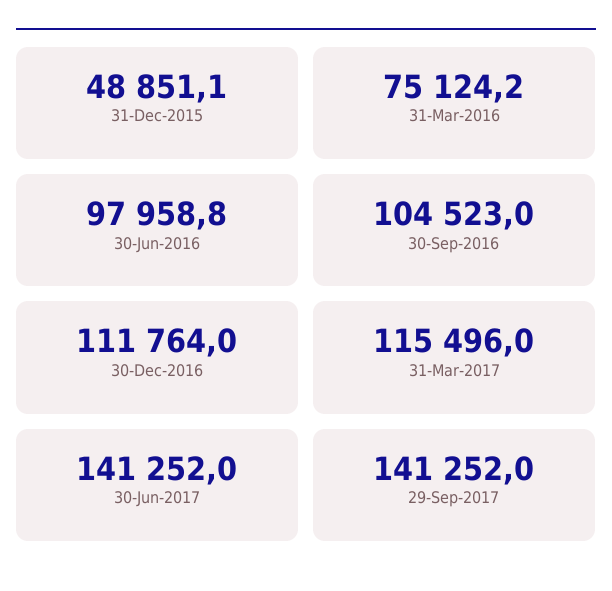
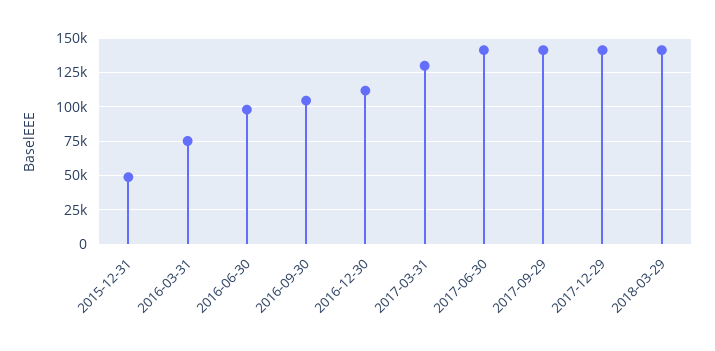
31-Mar-2017: 115496 -> 130000
2017-12-29: none -> 140000
2018-03-29: none -> 140000

